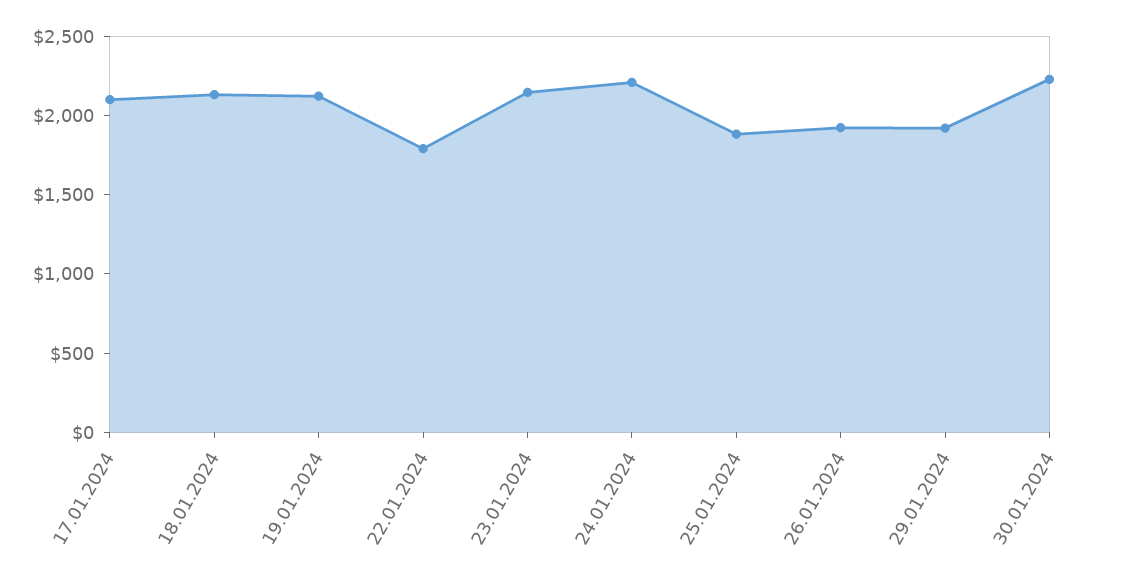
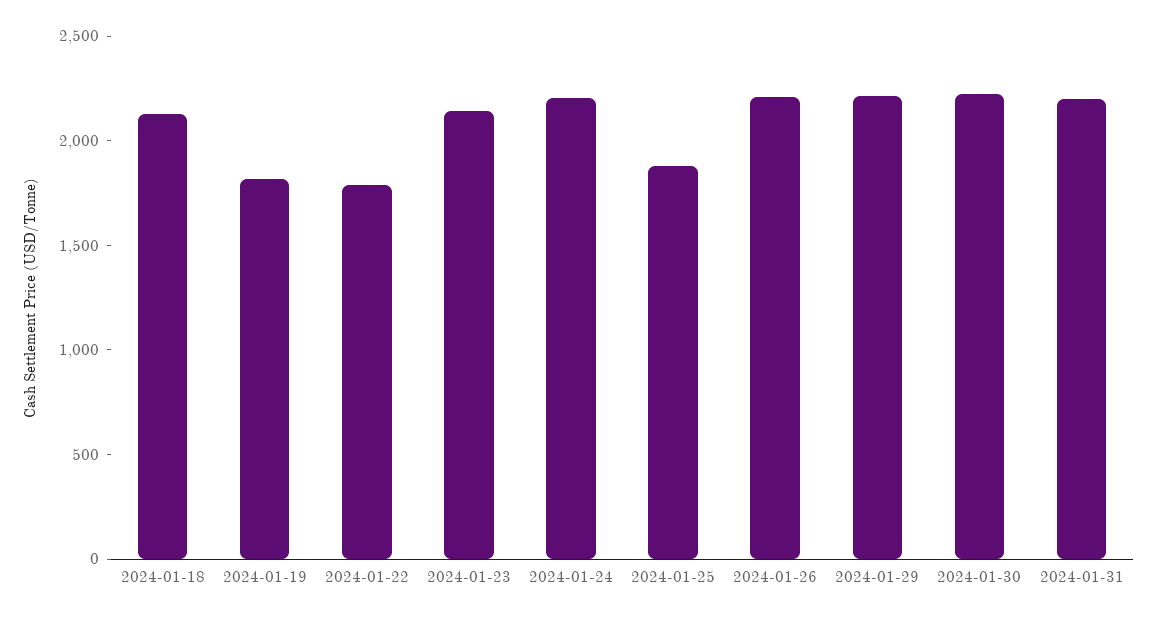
17.01.2024: 2100 -> none
19.01.2024: 2100 -> 1800
26.01.2024: 1900 -> 2200
29.01.2024: 1900 -> 2200
2024-01-31: none -> 2200

